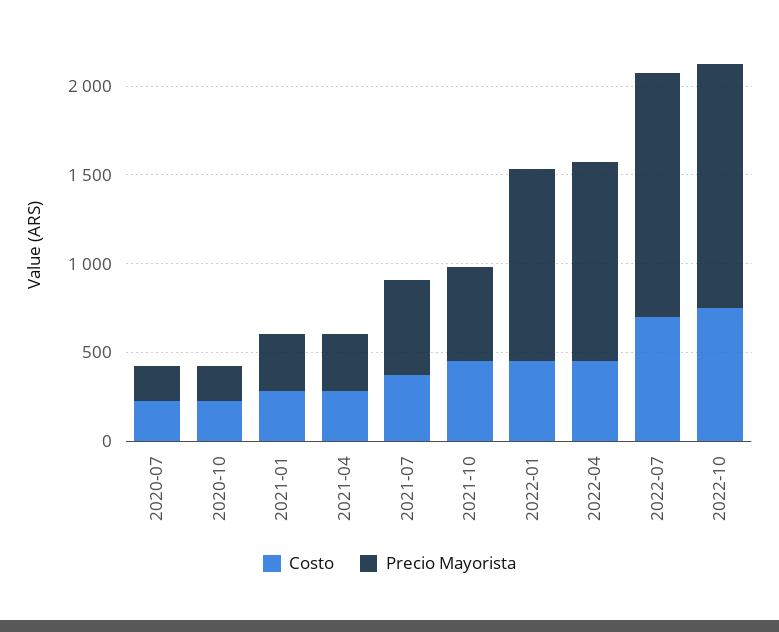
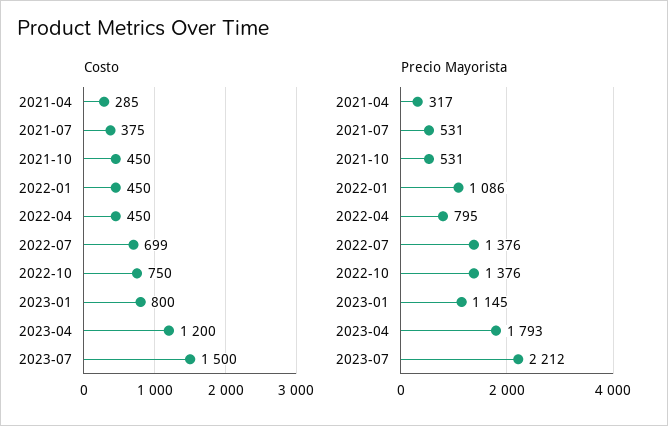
Costo, 2020-07: 200 -> none
Precio Mayorista, 2020-07: 200 -> none
Costo, 2020-10: 200 -> none
Precio Mayorista, 2020-10: 200 -> none
Costo, 2021-01: 300 -> none
Precio Mayorista, 2021-01: 300 -> none
Precio Mayorista, 2022-04: 1100 -> 795
Costo, 2023-01: none -> 800
Costo, 2023-04: none -> 1200
Costo, 2023-07: none -> 1500
Precio Mayorista, 2023-01: none -> 1145
Precio Mayorista, 2023-04: none -> 1793
Precio Mayorista, 2023-07: none -> 2212

